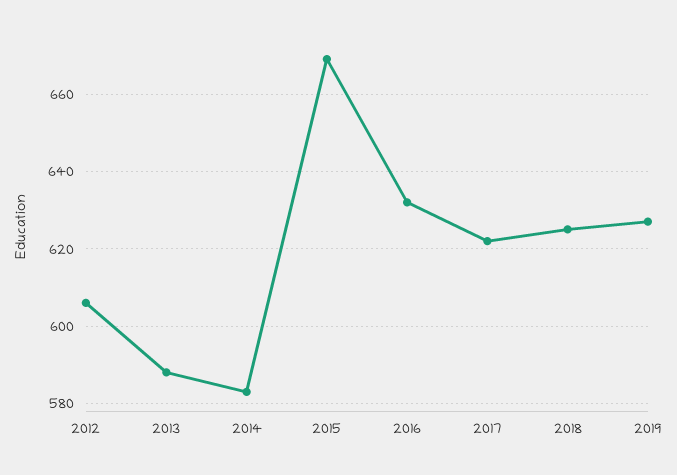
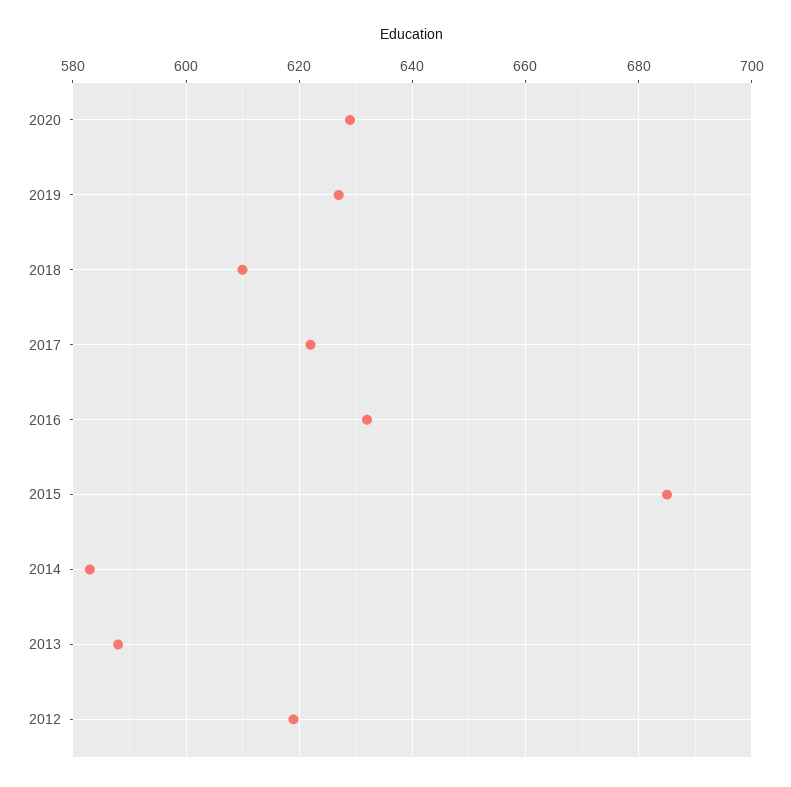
2012: 605 -> 620
2015: 670 -> 685
2018: 625 -> 610
2020: none -> 630

